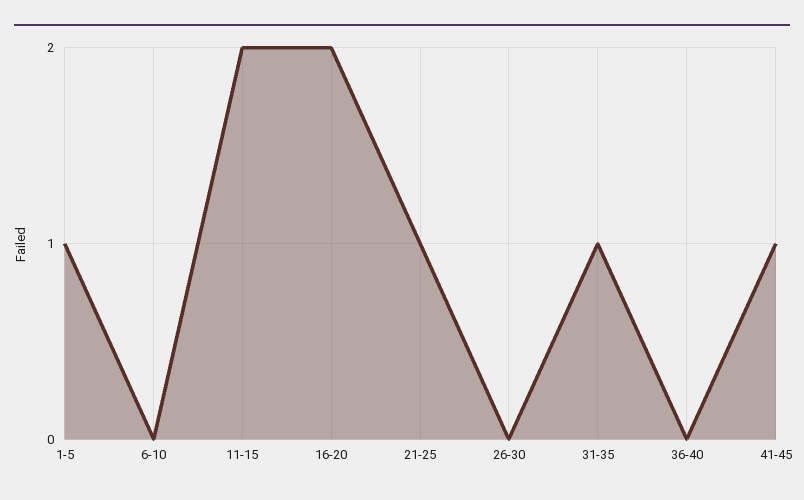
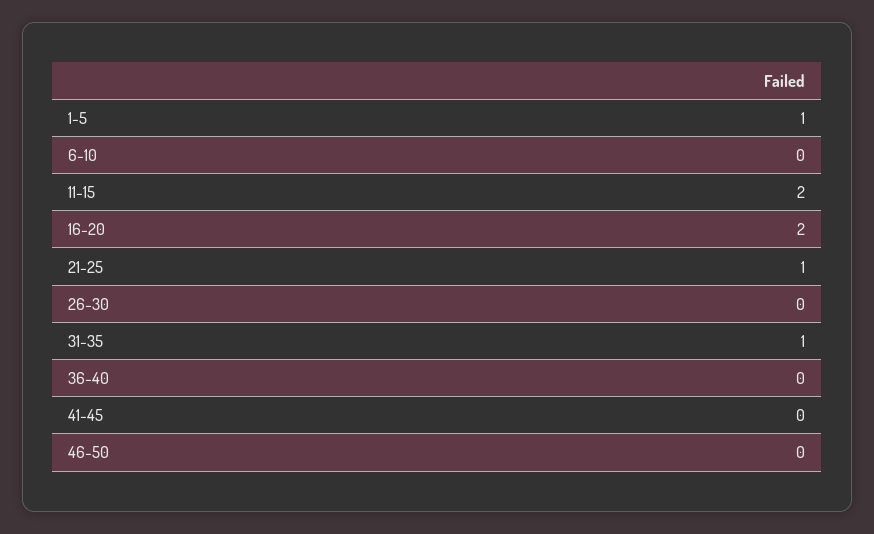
41-45: 1 -> 0
46-50: none -> 0

